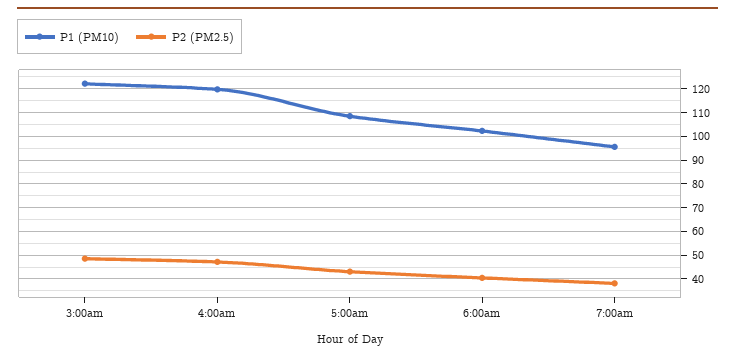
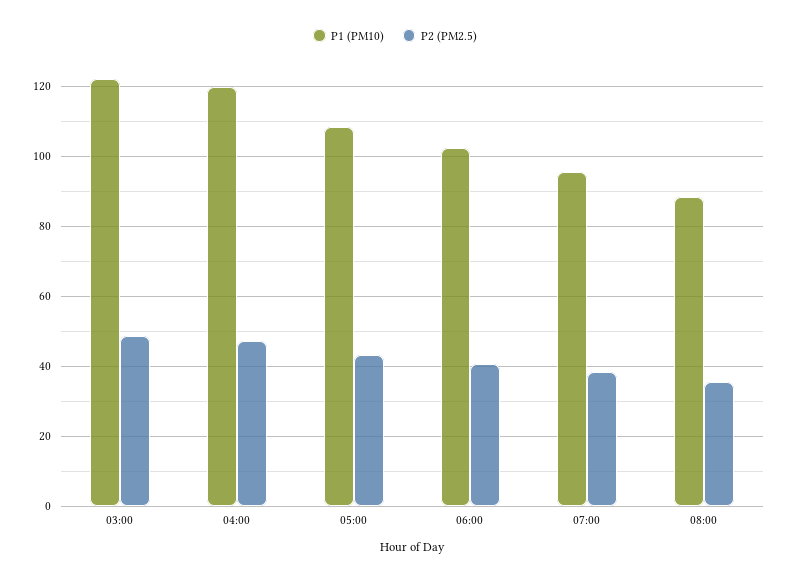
P1 (PM10), 08:00: none -> 88
P2 (PM2.5), 08:00: none -> 36

